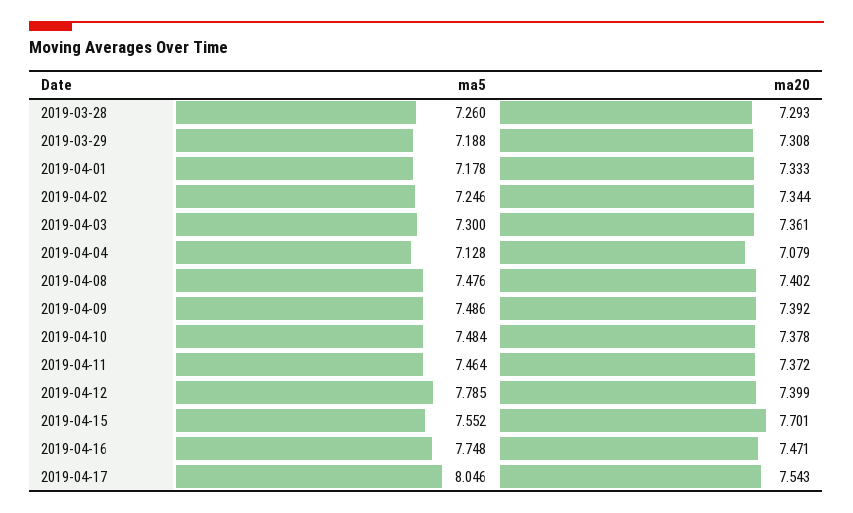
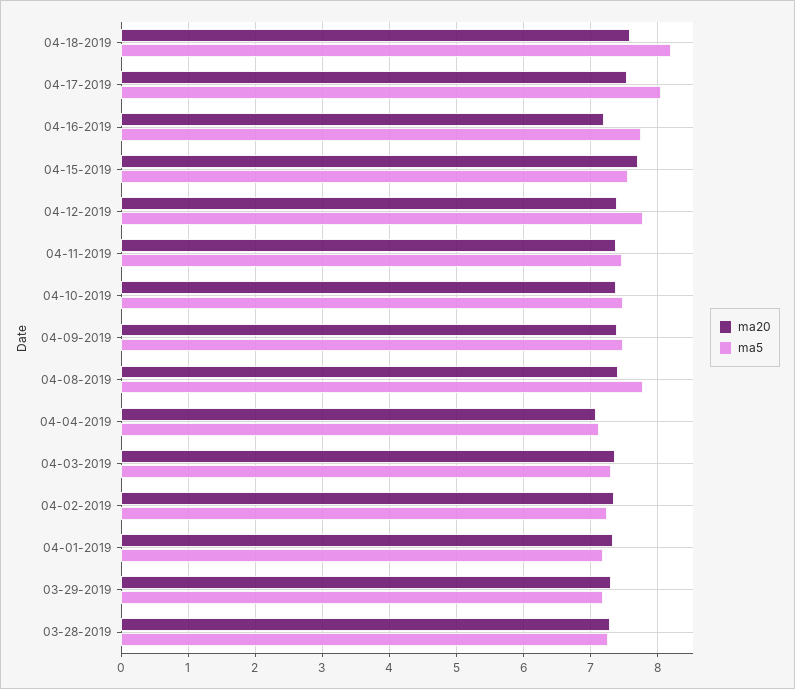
ma5, 2019-04-08: 7.476 -> 7.8
ma20, 2019-04-16: 7.471 -> 7.2
ma20, 04-18-2019: none -> 7.6
ma5, 04-18-2019: none -> 8.2

